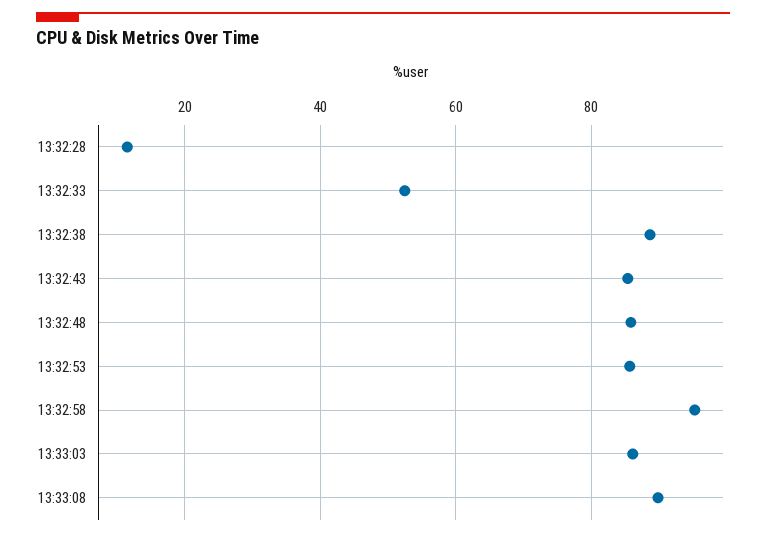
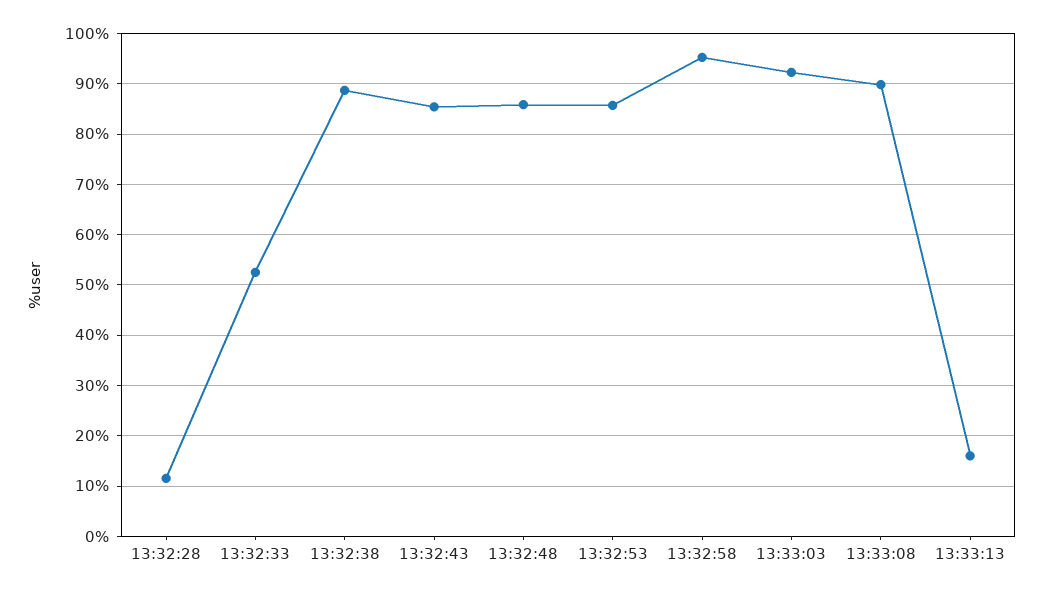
13:33:03: 86 -> 92
13:33:13: none -> 16

